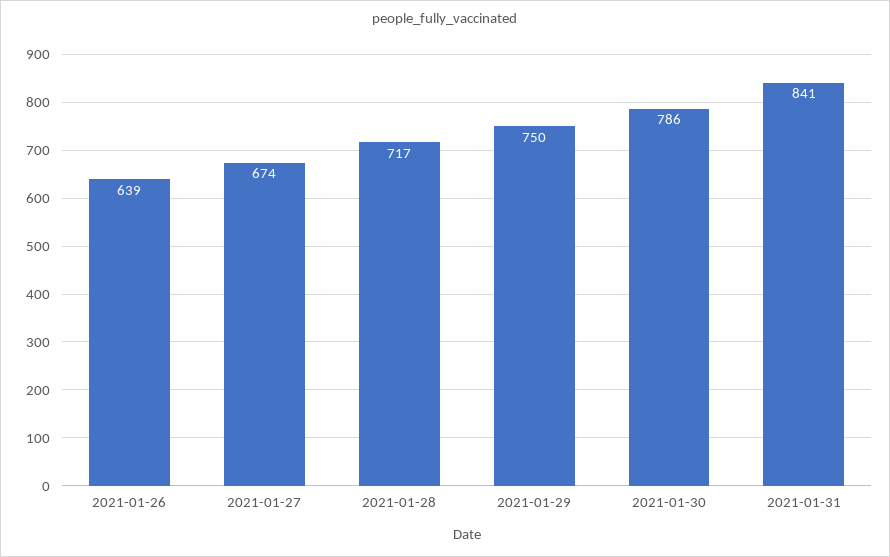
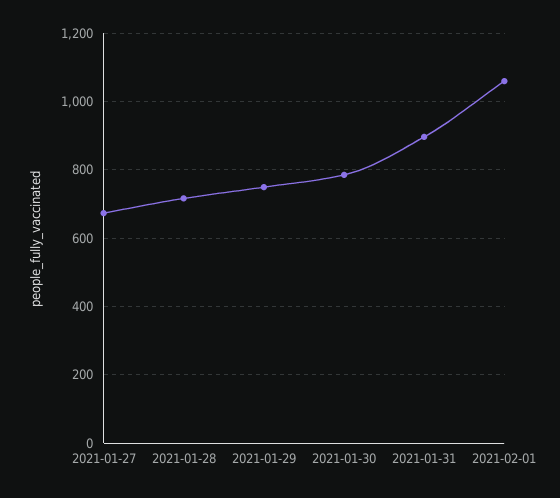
2021-01-26: 639 -> none
2021-01-31: 841 -> 900
2021-02-01: none -> 1060

